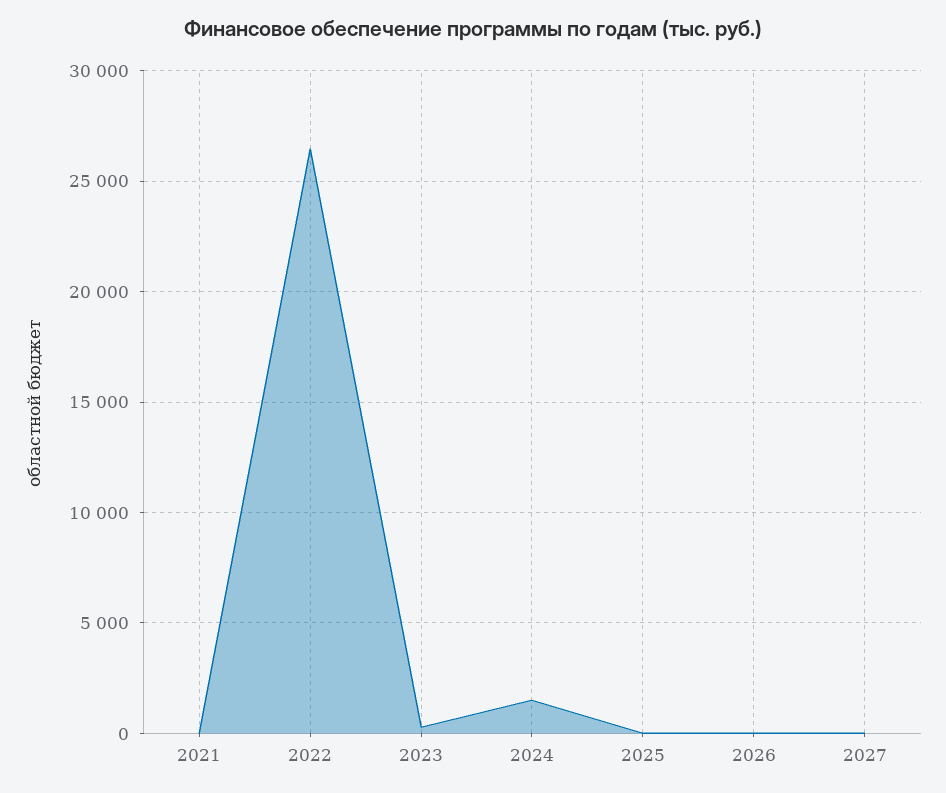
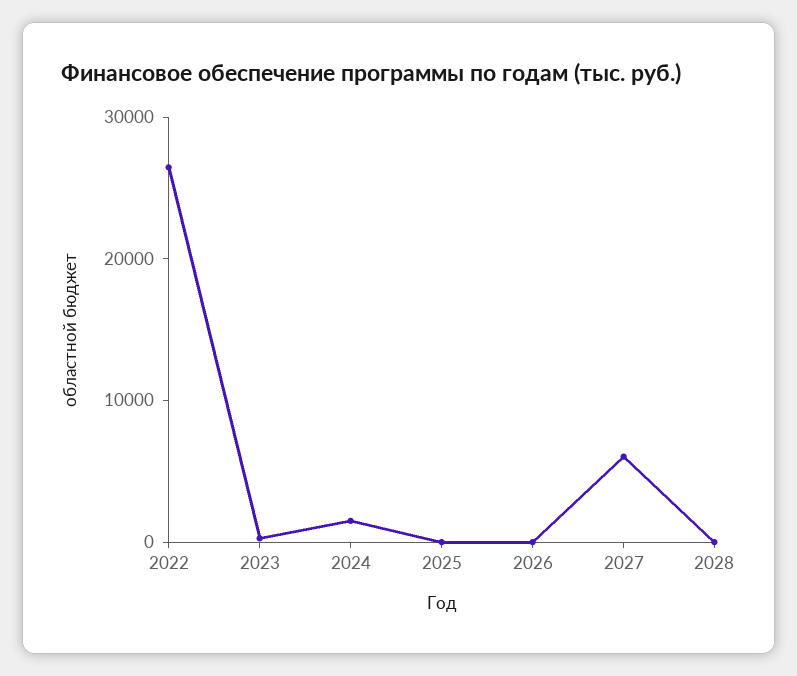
2021: 0 -> none
2027: 0 -> 6000
2028: none -> 0

